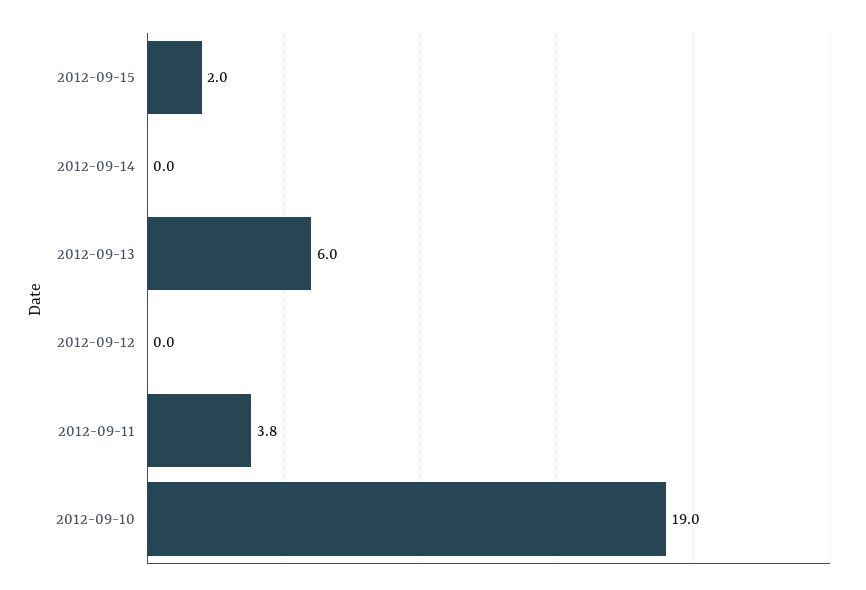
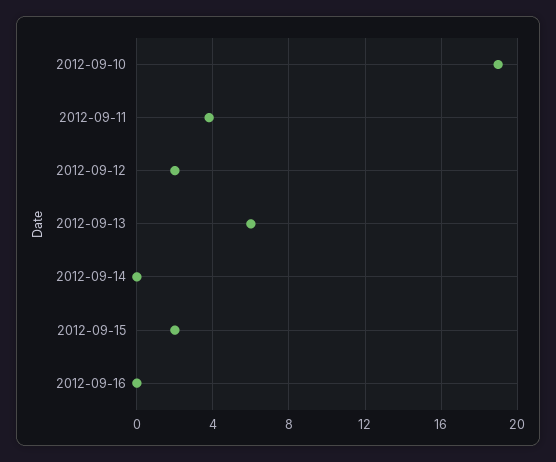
2012-09-12: 0 -> 2
2012-09-16: none -> 0

